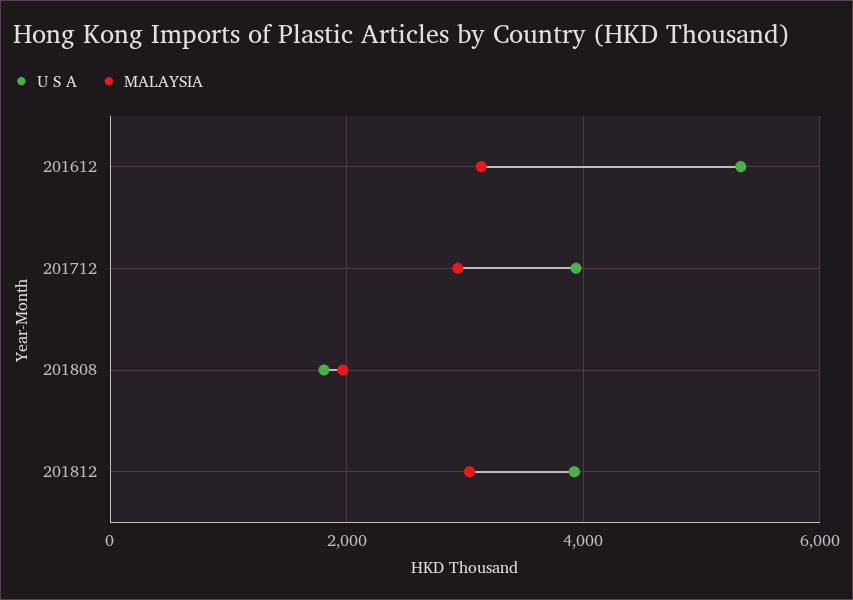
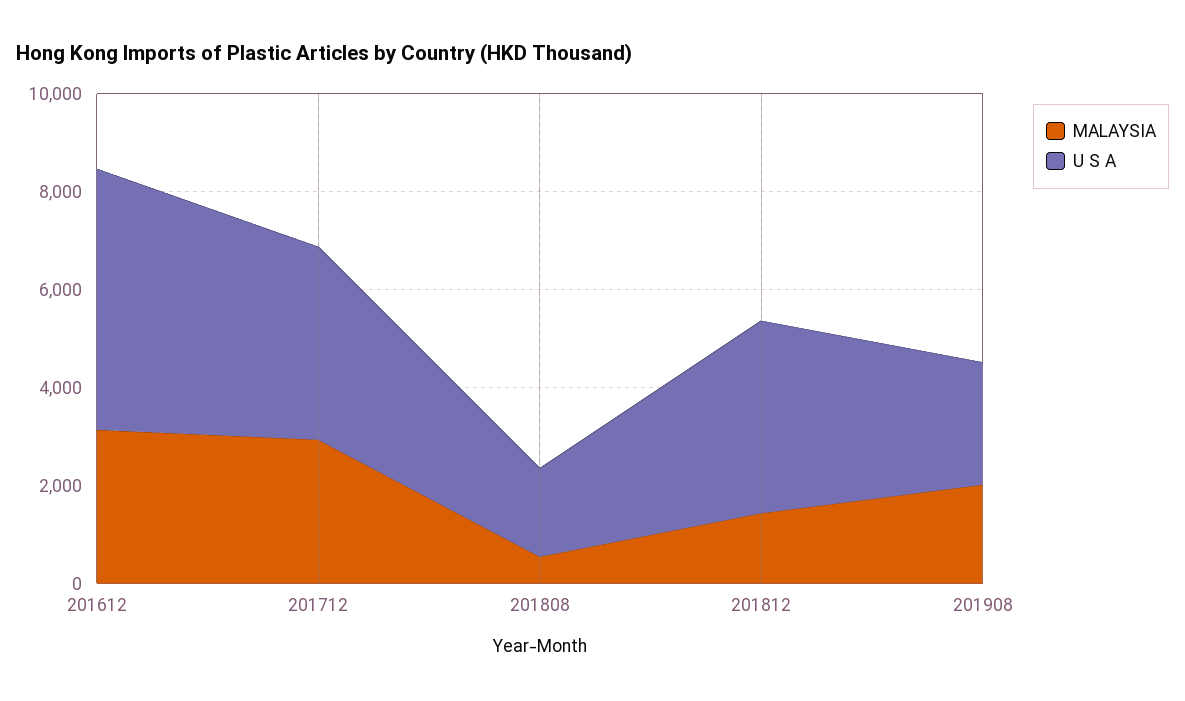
MALAYSIA, 201808: 2000 -> 500
MALAYSIA, 201812: 3000 -> 1500
MALAYSIA, 201908: none -> 2000
U S A, 201908: none -> 2500

